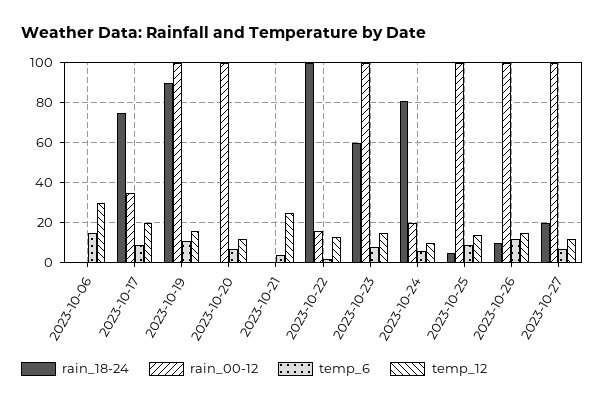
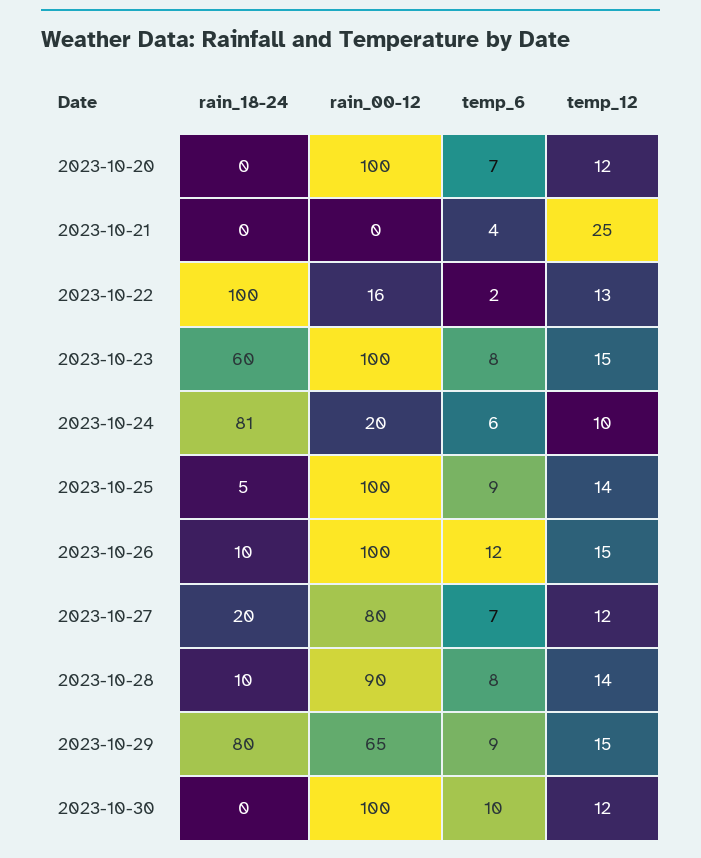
rain_18-24, 2023-10-06: 0 -> none
rain_00-12, 2023-10-06: 0 -> none
temp_6, 2023-10-06: 15 -> none
temp_12, 2023-10-06: 30 -> none
rain_18-24, 2023-10-17: 75 -> none
rain_00-12, 2023-10-17: 35 -> none
temp_6, 2023-10-17: 10 -> none
temp_12, 2023-10-17: 20 -> none
rain_18-24, 2023-10-19: 90 -> none
rain_00-12, 2023-10-19: 100 -> none
temp_6, 2023-10-19: 10 -> none
temp_12, 2023-10-19: 15 -> none
rain_00-12, 2023-10-27: 100 -> 80
rain_18-24, 2023-10-28: none -> 10
rain_00-12, 2023-10-28: none -> 90
temp_6, 2023-10-28: none -> 8
temp_12, 2023-10-28: none -> 14
rain_18-24, 2023-10-29: none -> 80
rain_00-12, 2023-10-29: none -> 65
temp_6, 2023-10-29: none -> 9
temp_12, 2023-10-29: none -> 15
rain_18-24, 2023-10-30: none -> 0
rain_00-12, 2023-10-30: none -> 100
temp_6, 2023-10-30: none -> 10
temp_12, 2023-10-30: none -> 12

